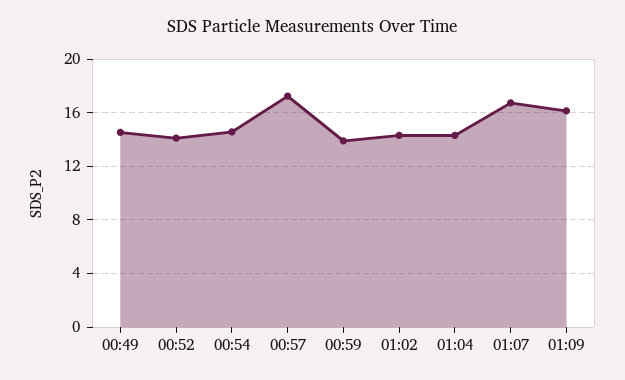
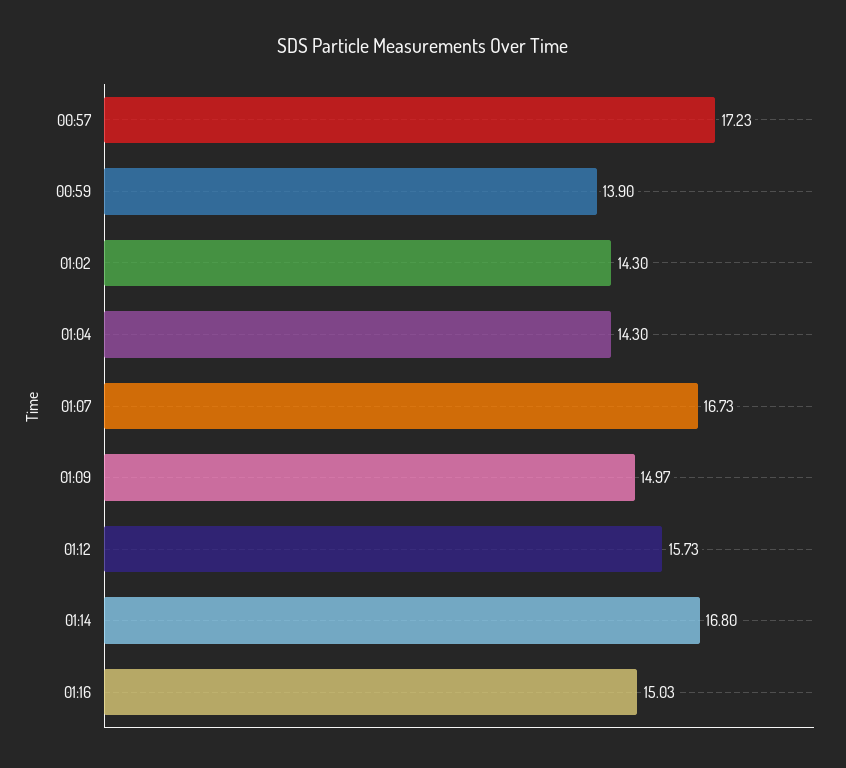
00:49: 14.5 -> none
00:52: 14 -> none
00:54: 14.5 -> none
01:09: 16 -> 14.97
01:12: none -> 15.73
01:14: none -> 16.8
01:16: none -> 15.03

